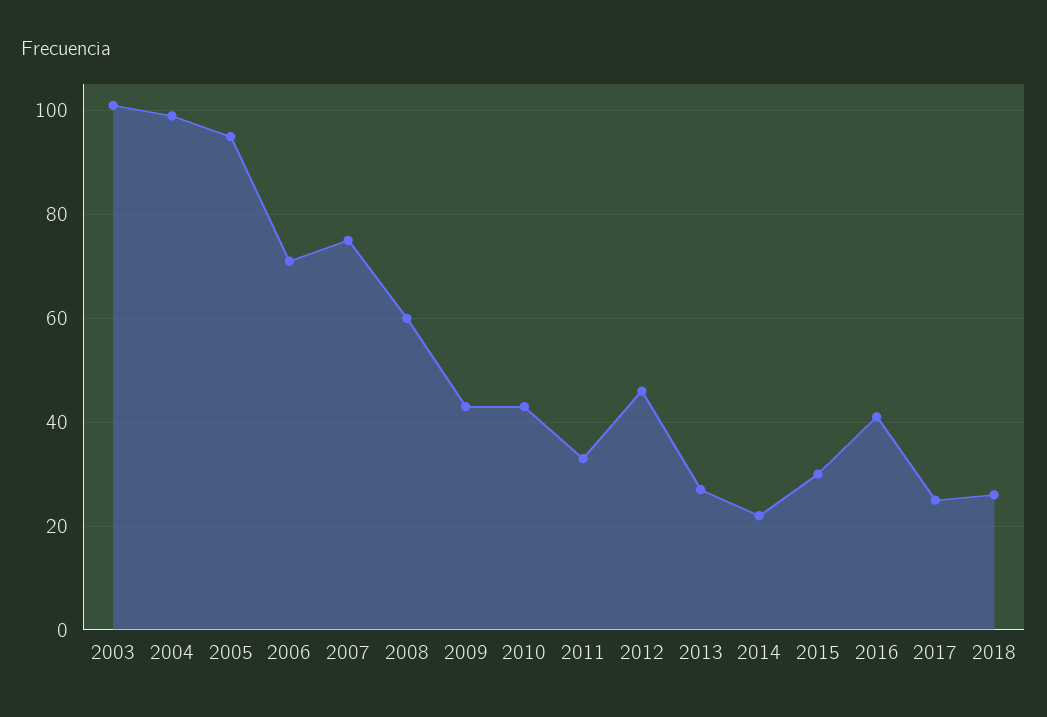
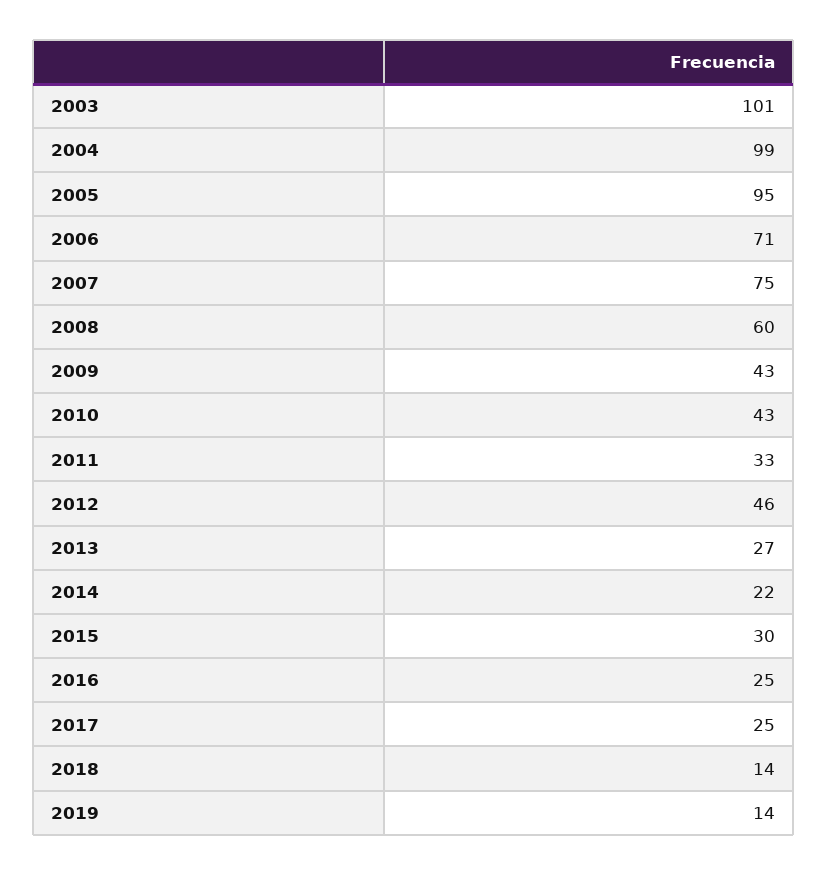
2016: 40 -> 25
2018: 25 -> 14
2019: none -> 14

